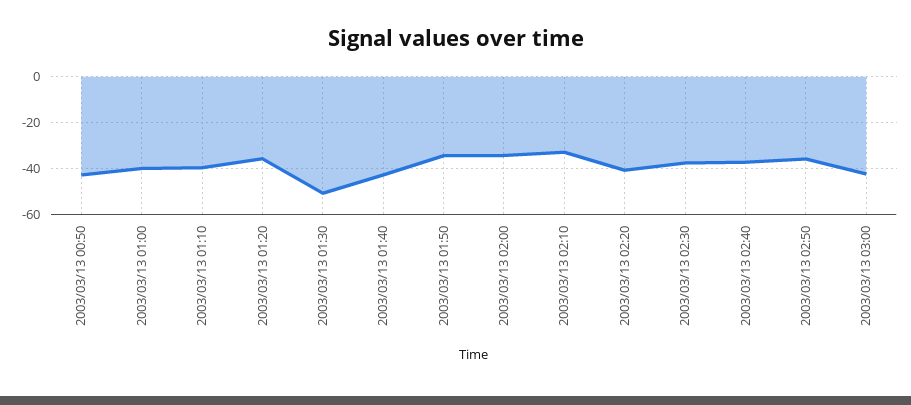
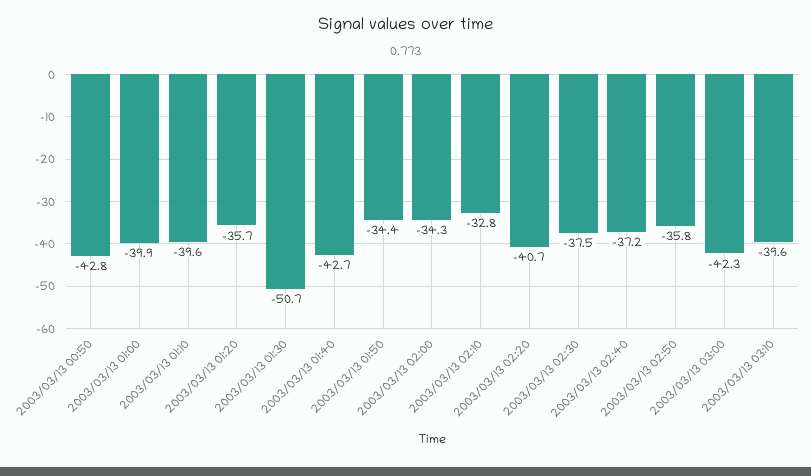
2003/03/13 03:10: none -> -39.6

